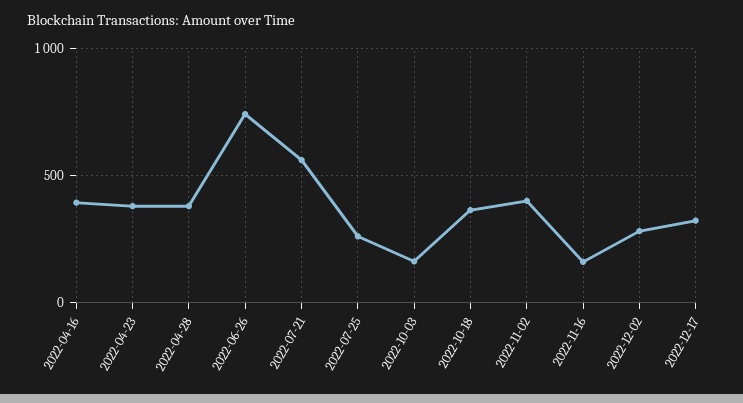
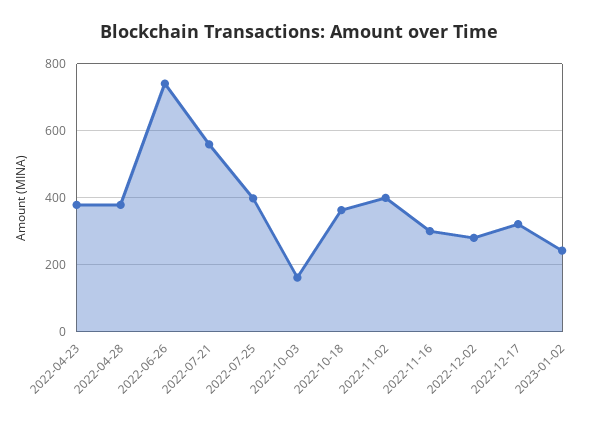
2022-04-16: 400 -> none
2022-07-25: 250 -> 400
2022-11-16: 150 -> 300
2023-01-02: none -> 240

